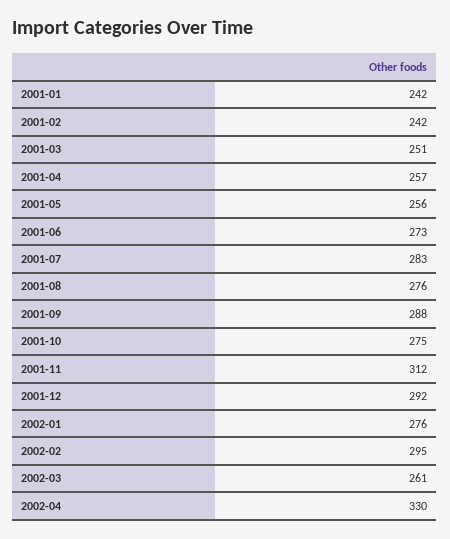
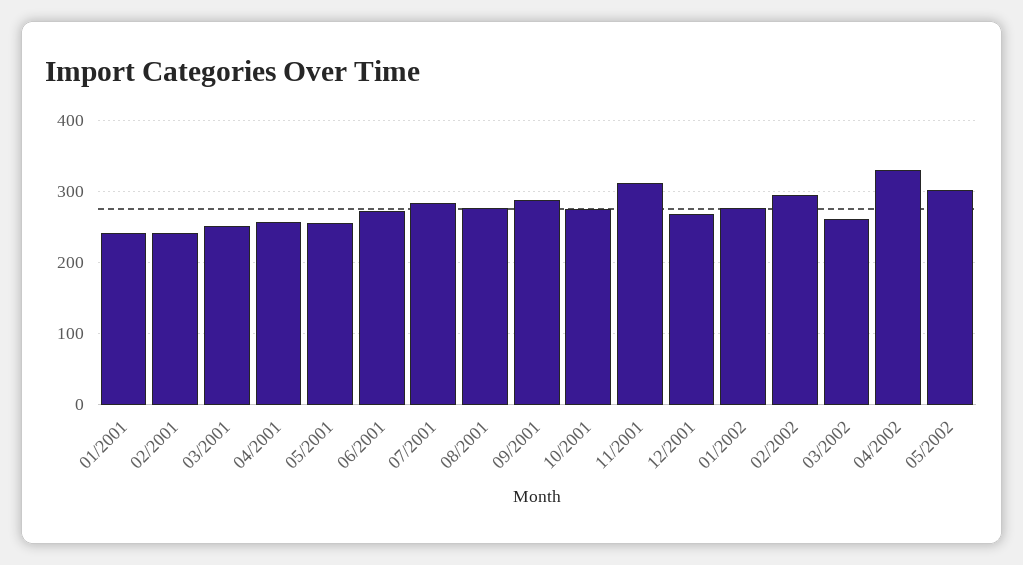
2001-12: 292 -> 270
05/2002: none -> 300

